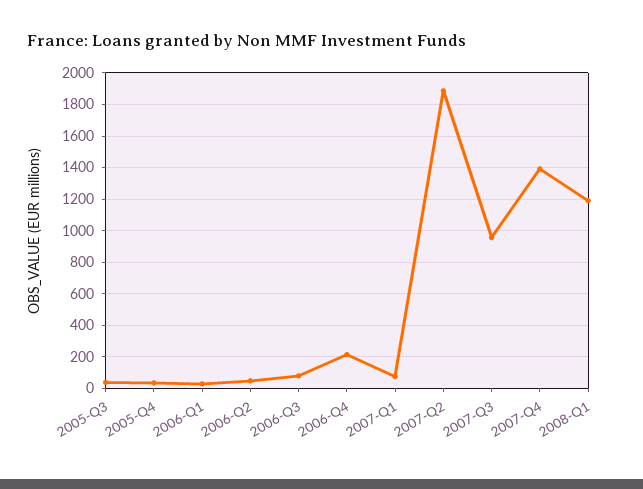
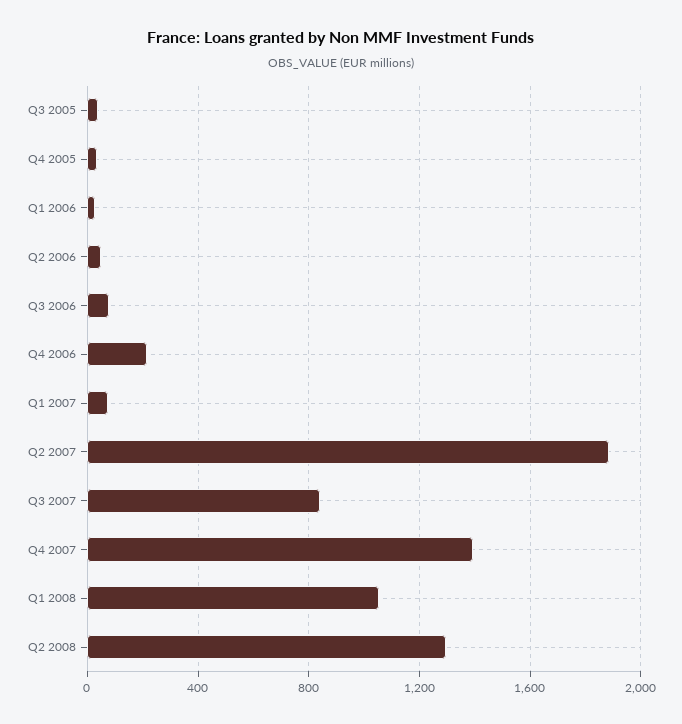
2007-Q3: 950 -> 850
2008-Q1: 1200 -> 1050
Q2 2008: none -> 1300

